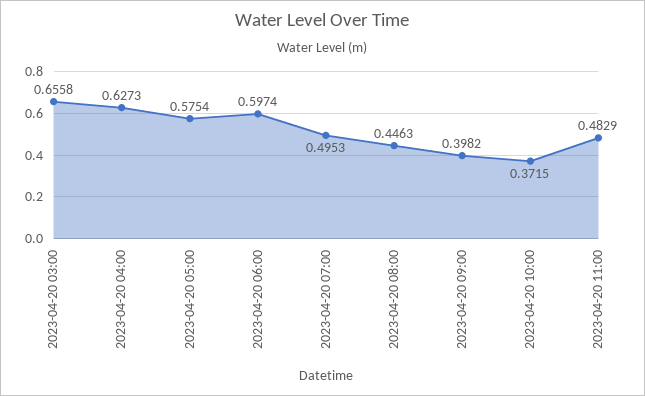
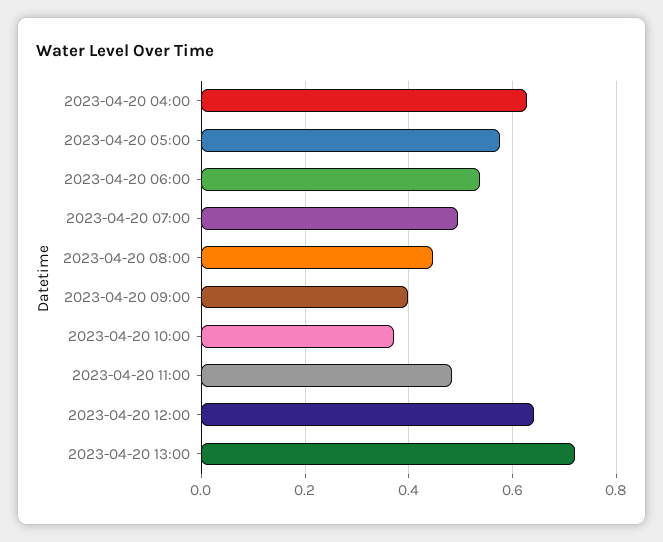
2023-04-20 03:00: 0.6558 -> none
2023-04-20 06:00: 0.5974 -> 0.54
2023-04-20 12:00: none -> 0.64
2023-04-20 13:00: none -> 0.72

